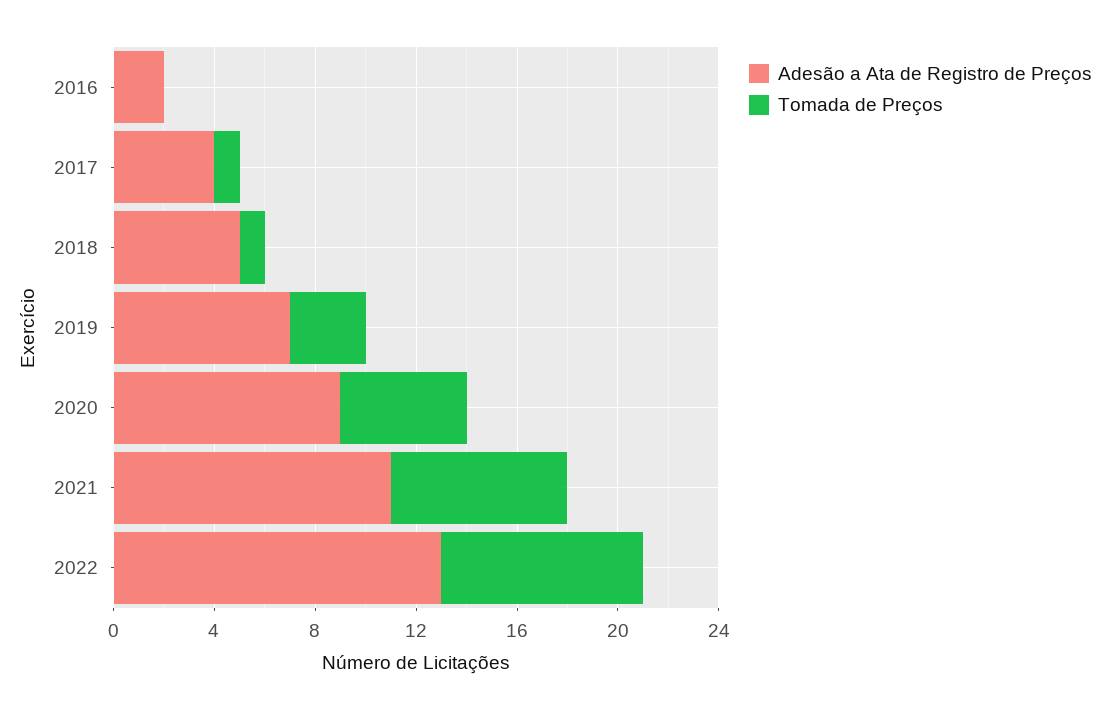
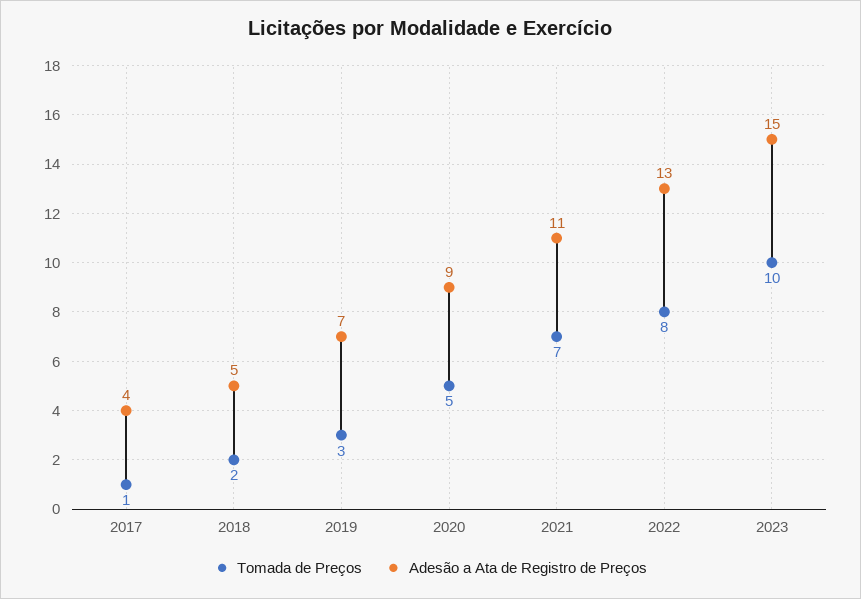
Adesão a Ata de Registro de Preços, 2016: 2 -> none
Tomada de Preços, 2016: 0 -> none
Tomada de Preços, 2018: 1 -> 2
Tomada de Preços, 2023: none -> 10
Adesão a Ata de Registro de Preços, 2023: none -> 15

